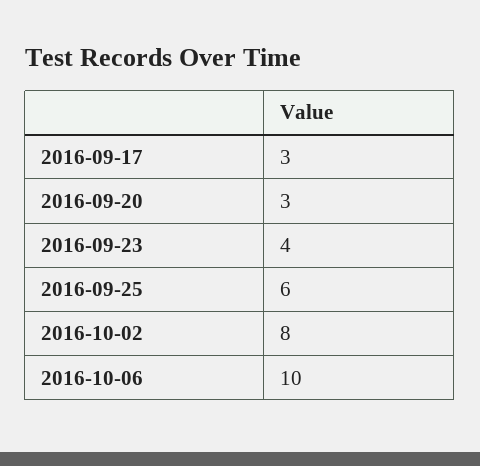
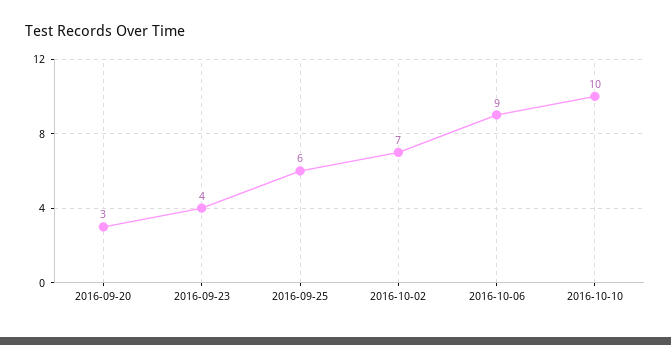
2016-09-17: 3 -> none
2016-10-02: 8 -> 7
2016-10-06: 10 -> 9
2016-10-10: none -> 10

